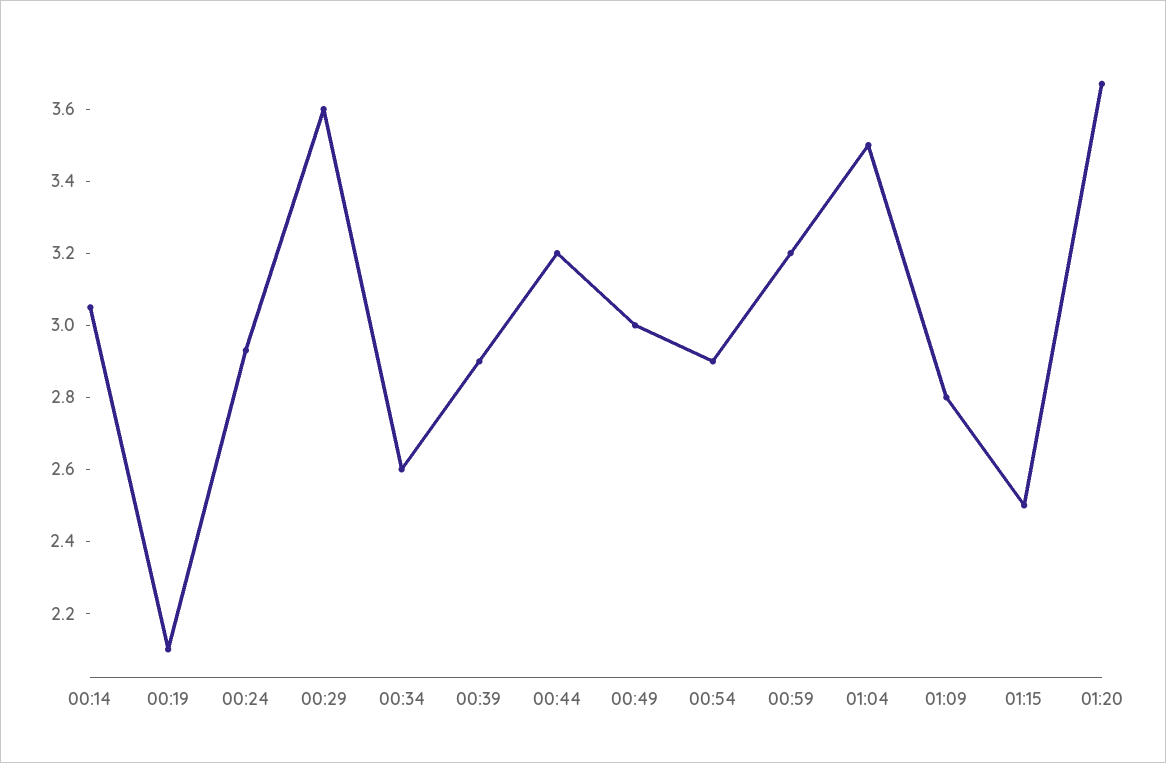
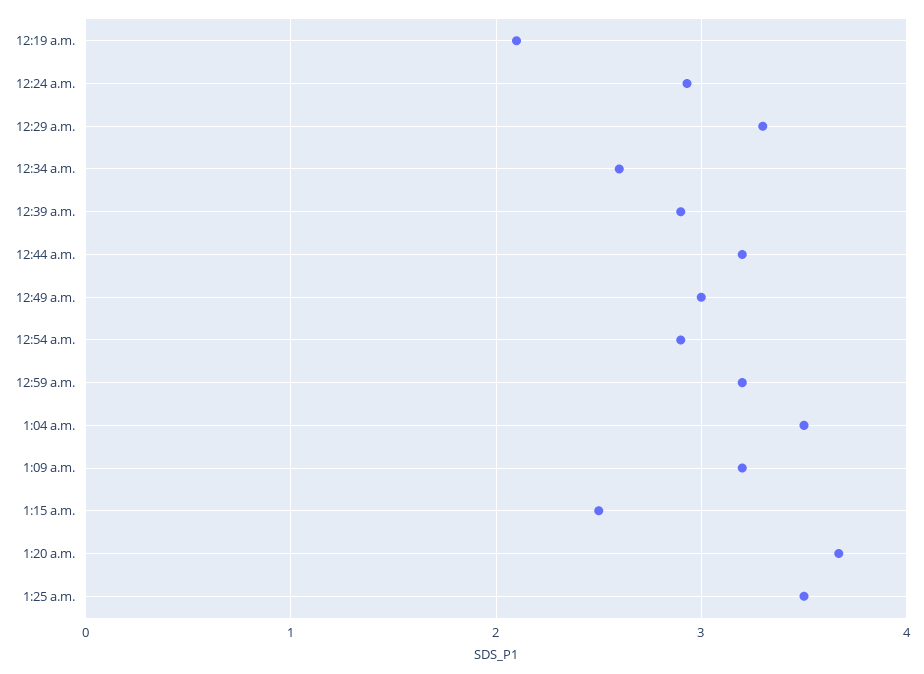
00:14: 3.05 -> none
00:29: 3.6 -> 3.3
01:09: 2.8 -> 3.2
1:25 a.m.: none -> 3.5

